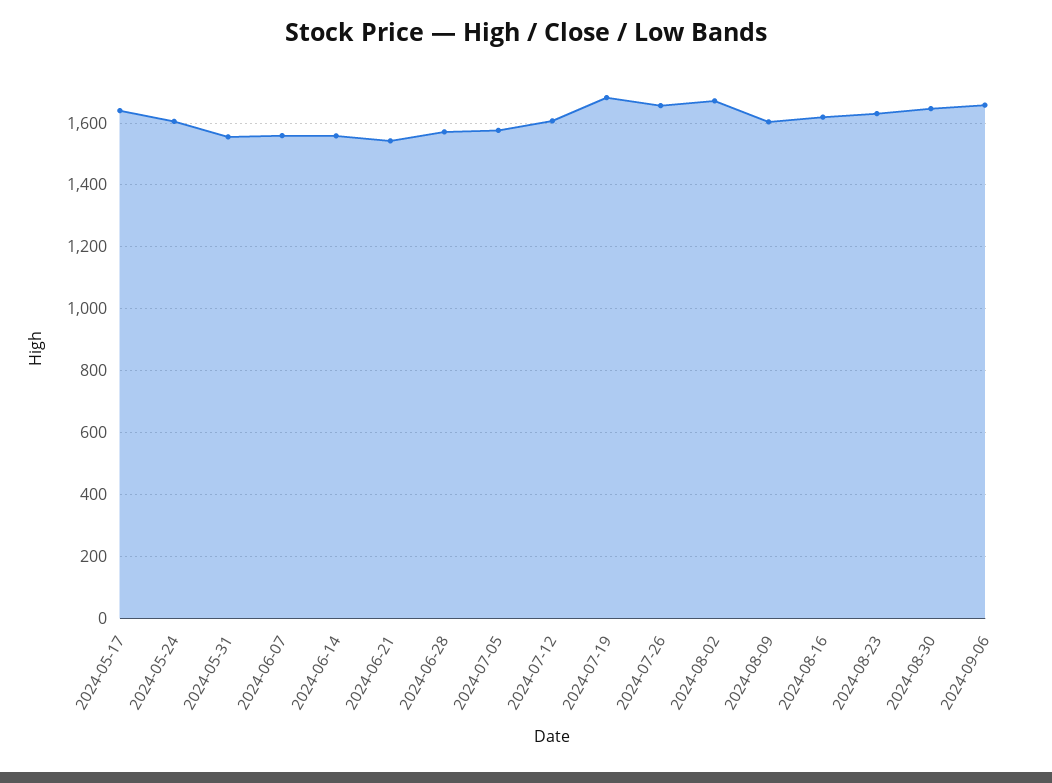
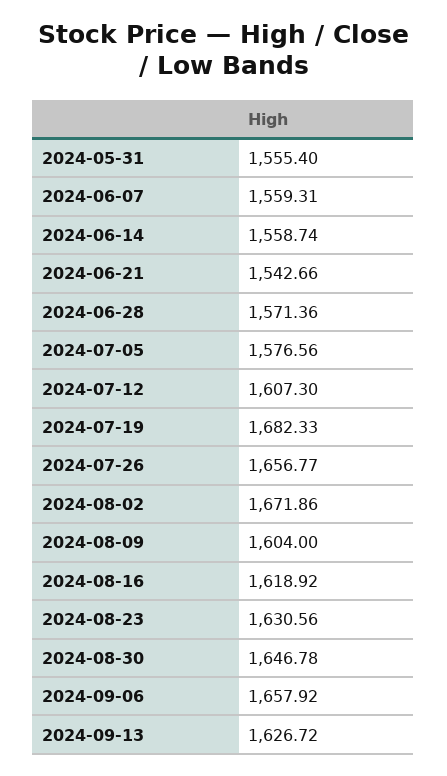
2024-05-17: 1640 -> none
2024-05-24: 1600 -> none
2024-09-13: none -> 1626.72

